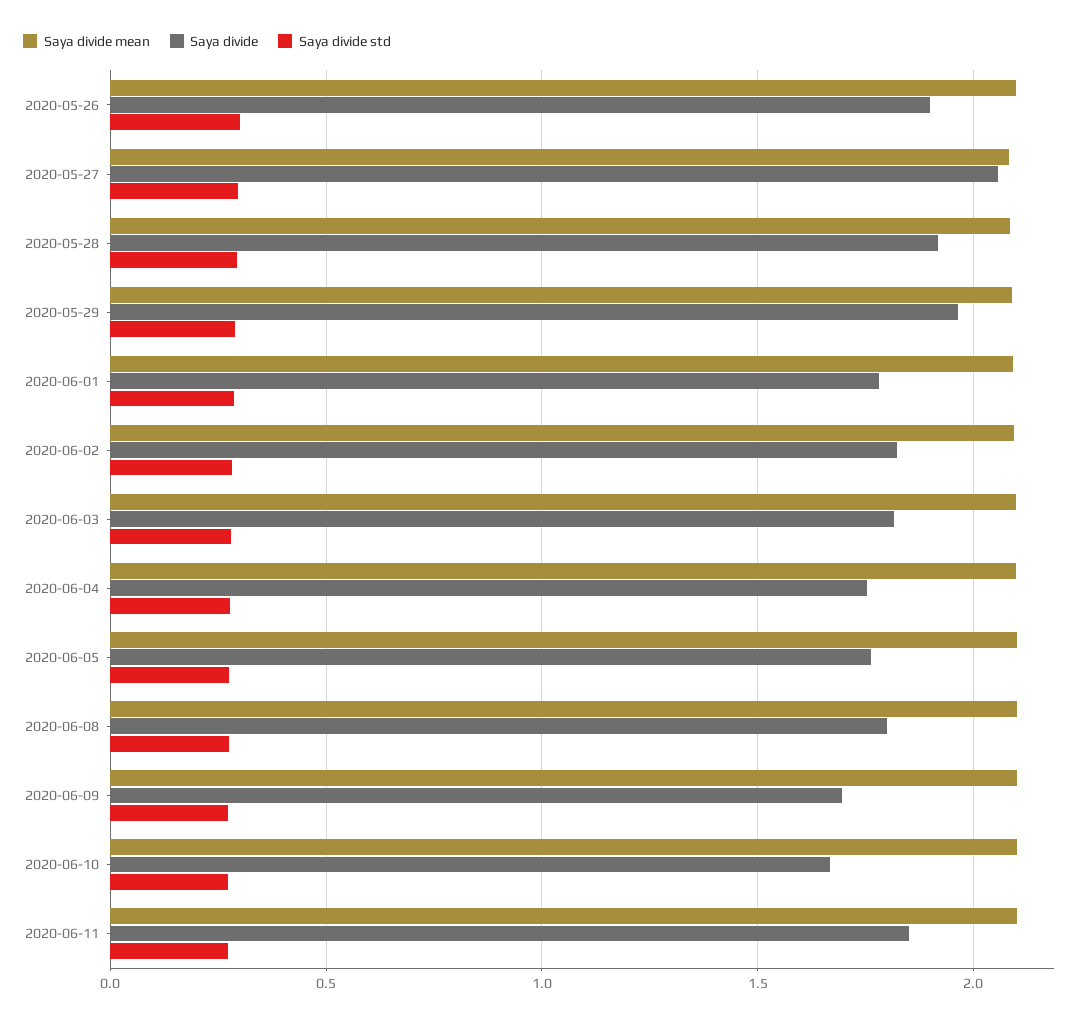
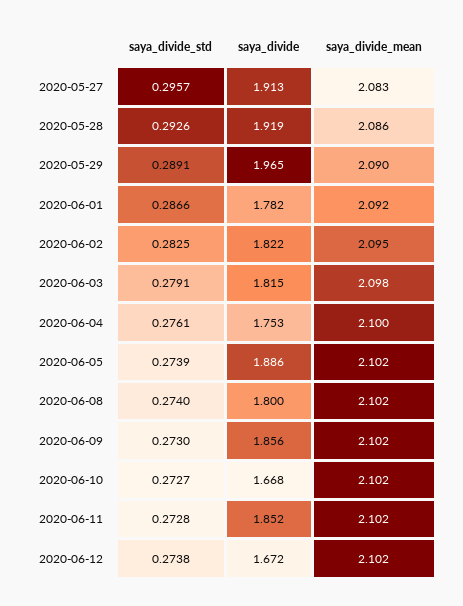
Saya divide mean, 2020-05-26: 2.1 -> none
Saya divide, 2020-05-26: 1.9 -> none
Saya divide std, 2020-05-26: 0.3 -> none
Saya divide, 2020-05-27: 2.05 -> 1.913
Saya divide, 2020-06-05: 1.75 -> 1.886
Saya divide, 2020-06-09: 1.7 -> 1.856
Saya divide std, 2020-06-12: none -> 0.2738
Saya divide, 2020-06-12: none -> 1.672
Saya divide mean, 2020-06-12: none -> 2.102

